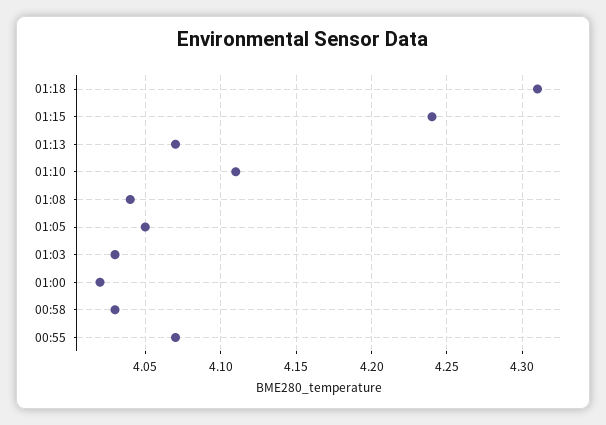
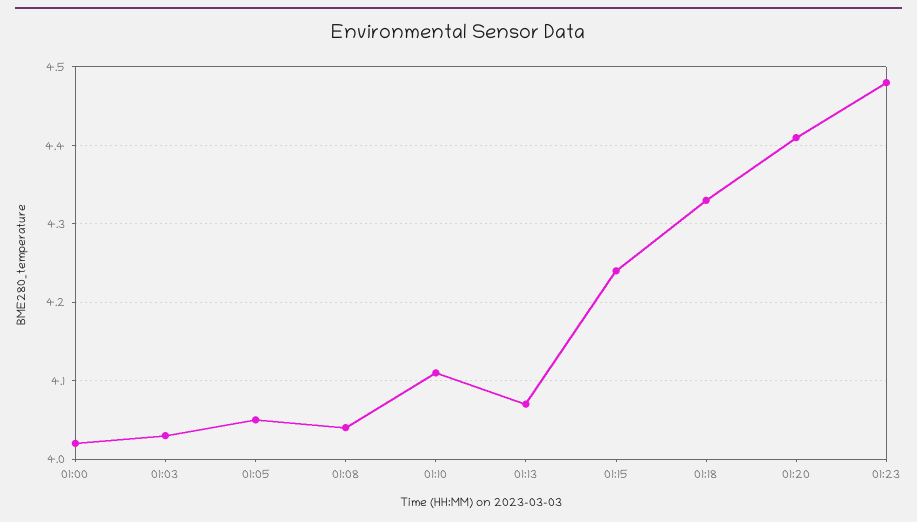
01:18: 4.31 -> 4.33
00:58: 4.03 -> none
00:55: 4.07 -> none
01:20: none -> 4.41
01:23: none -> 4.48

